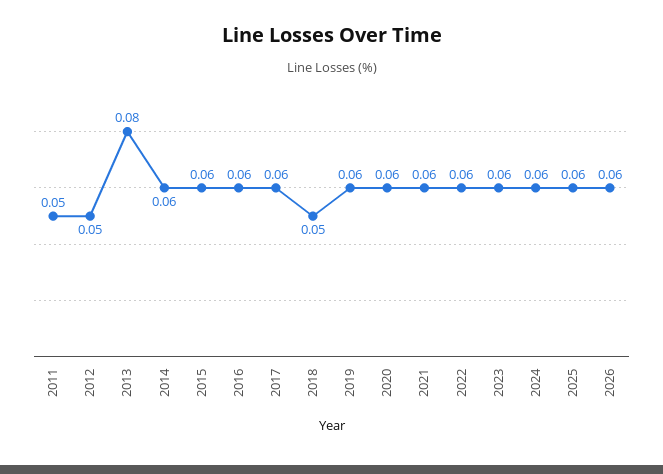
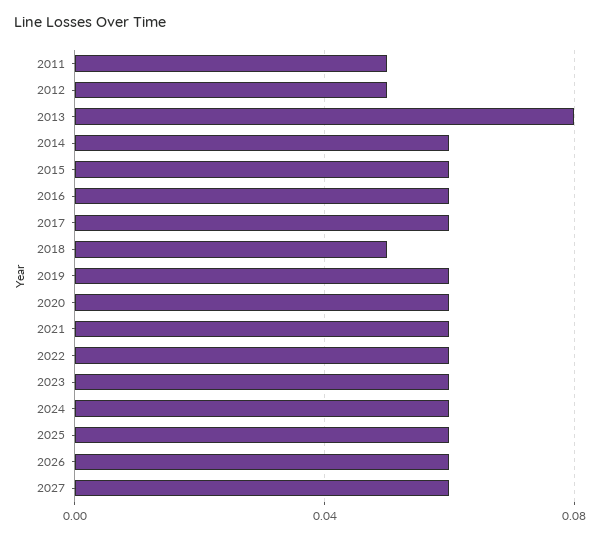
2027: none -> 0.06

